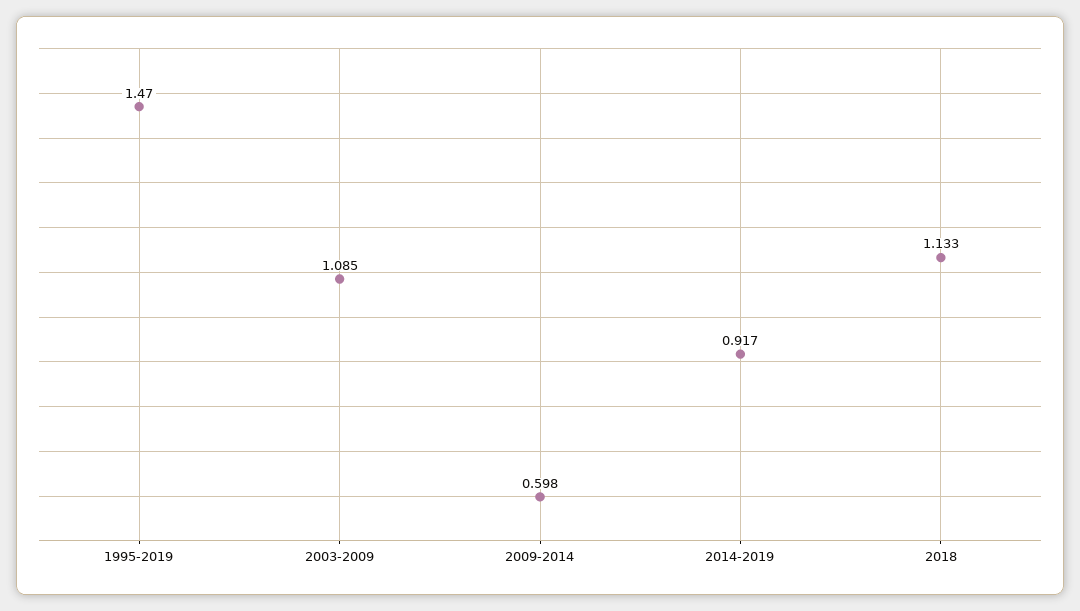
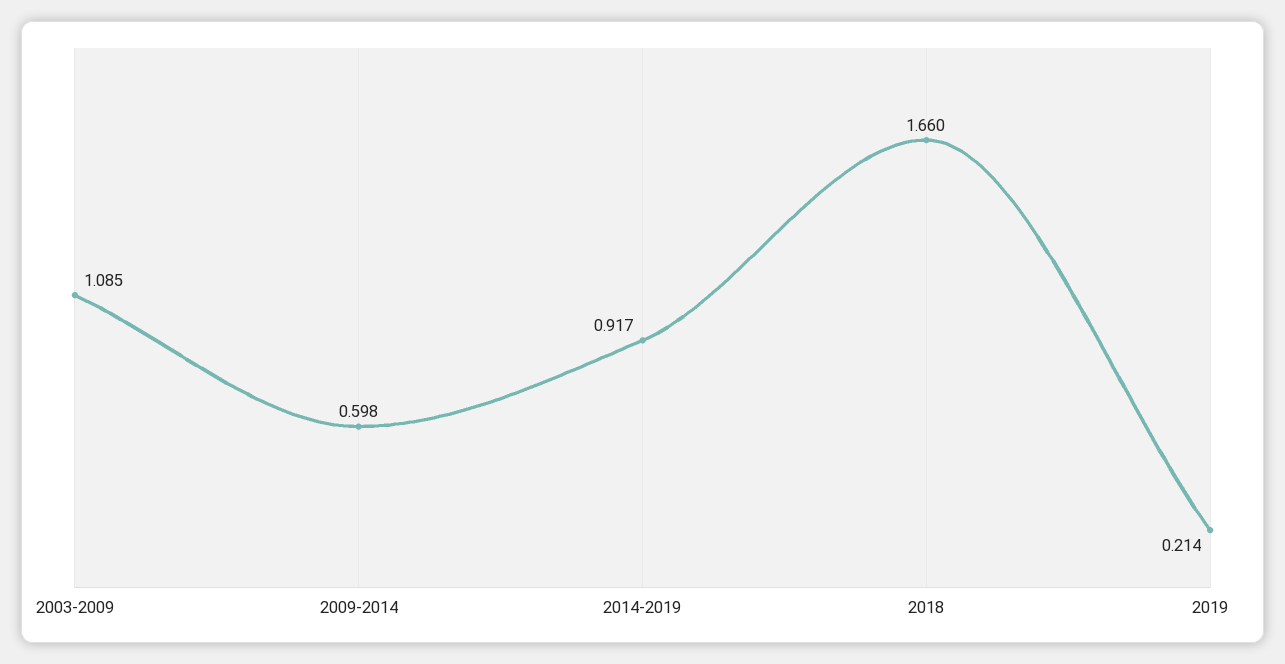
1995-2019: 1.47 -> none
2018: 1.133 -> 1.66
2019: none -> 0.214

